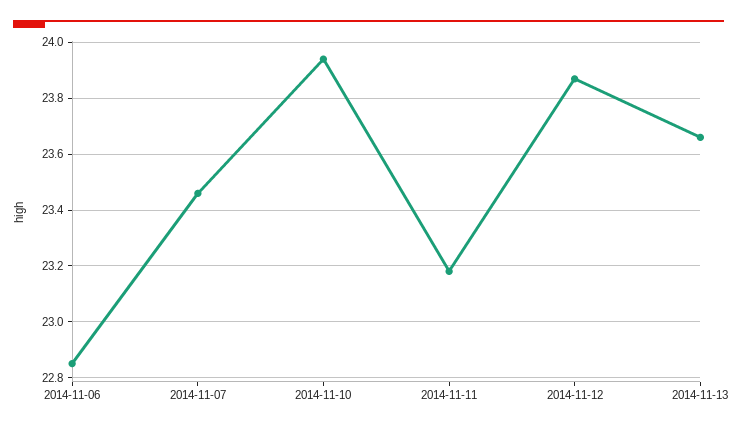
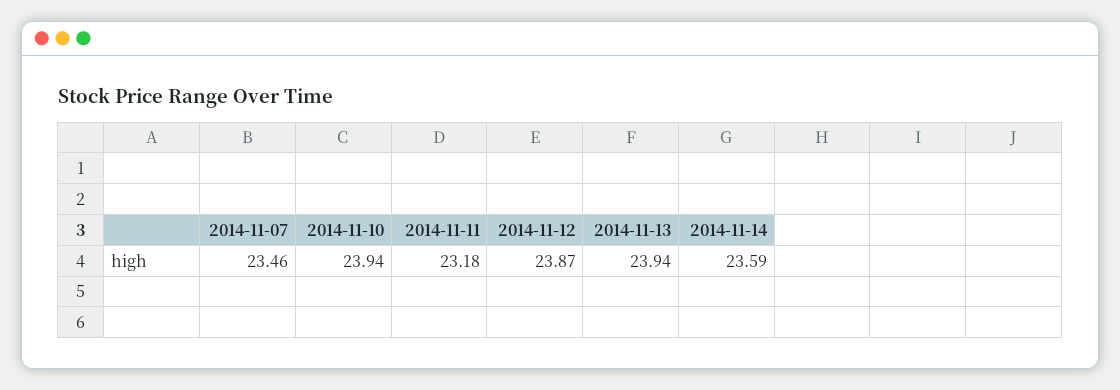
2014-11-06: 22.85 -> none
2014-11-13: 23.65 -> 23.94
2014-11-14: none -> 23.59

